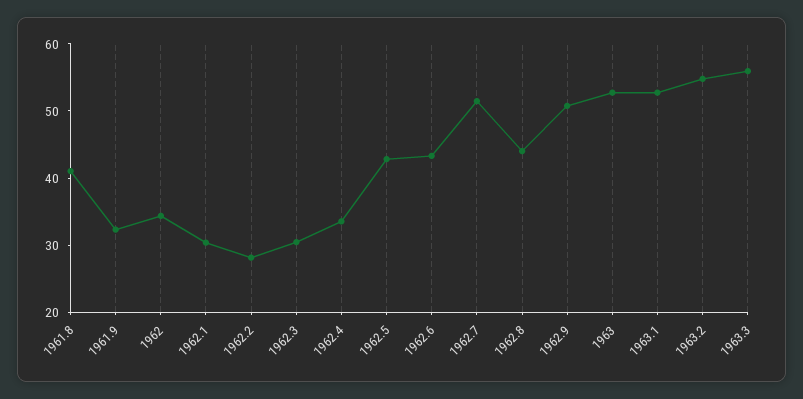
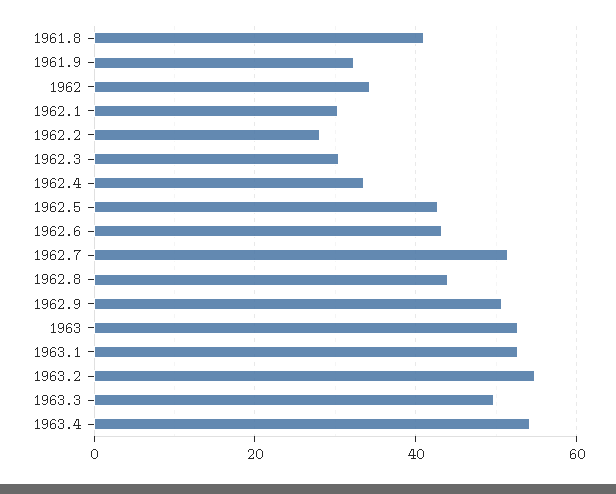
1963.3: 56 -> 50
1963.4: none -> 54

